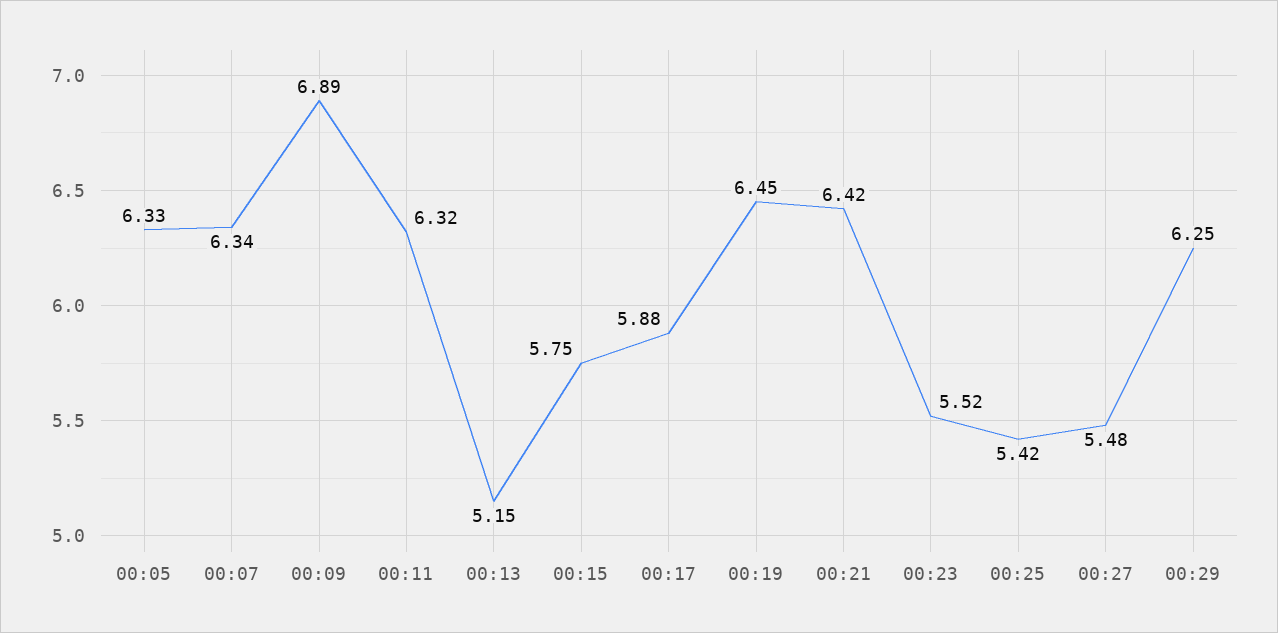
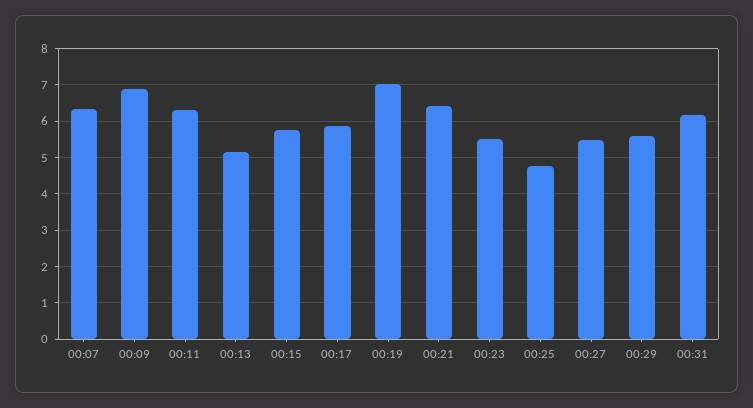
00:05: 6.33 -> none
00:19: 6.45 -> 7
00:25: 5.42 -> 4.8
00:29: 6.25 -> 5.6
00:31: none -> 6.2

